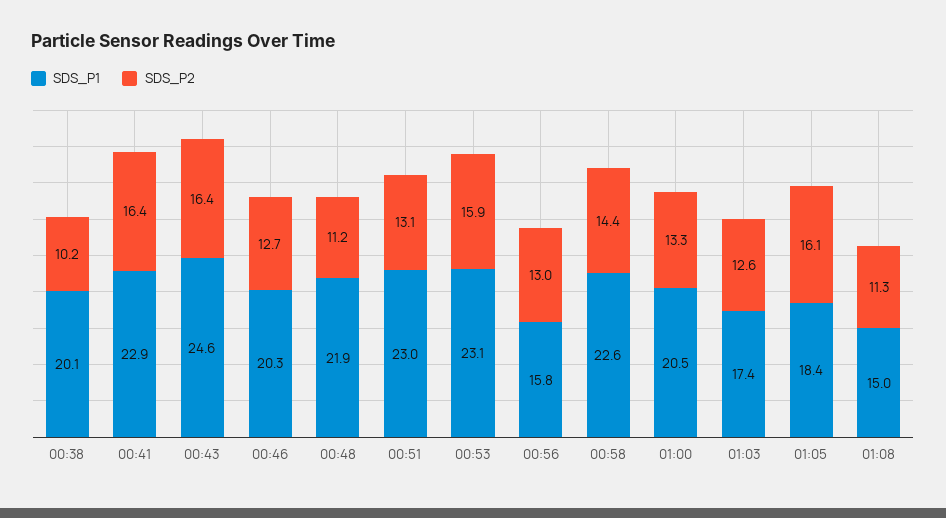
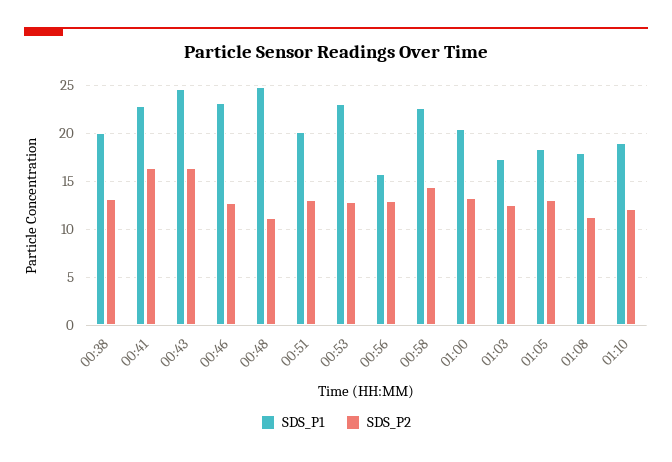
SDS_P2, 00:38: 10.2 -> 13
SDS_P1, 00:46: 20.3 -> 23
SDS_P1, 00:48: 21.9 -> 25
SDS_P1, 00:51: 23 -> 20
SDS_P2, 00:53: 15.9 -> 13
SDS_P2, 01:05: 16.1 -> 13
SDS_P1, 01:08: 15 -> 18
SDS_P1, 01:10: none -> 19
SDS_P2, 01:10: none -> 12

